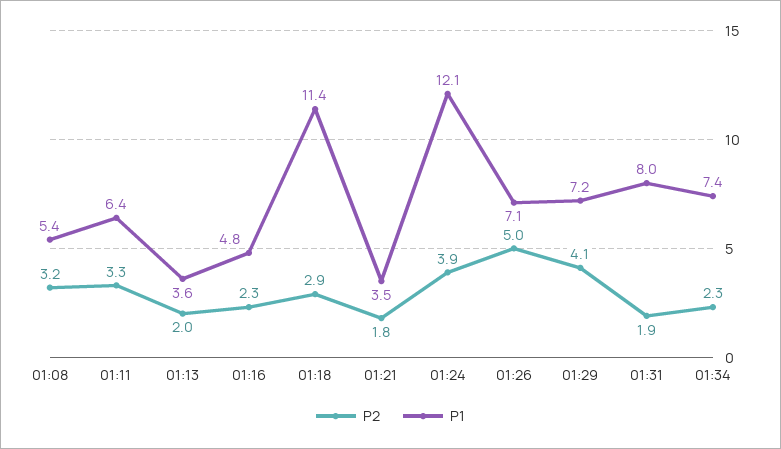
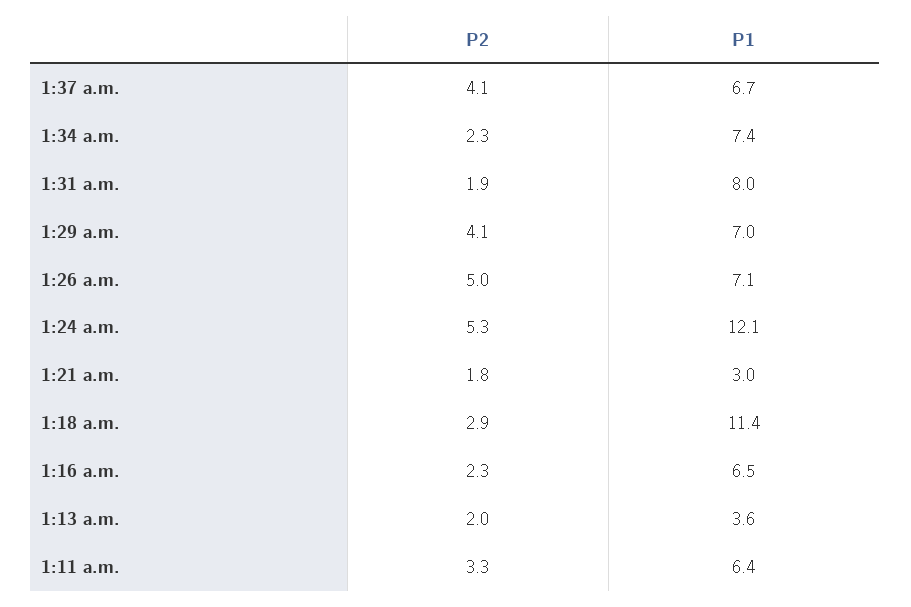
P2, 01:08: 3.2 -> none
P1, 01:08: 5.4 -> none
P1, 01:16: 4.8 -> 6.5
P1, 01:21: 3.5 -> 3
P2, 01:24: 3.9 -> 5.3
P1, 01:29: 7.2 -> 7
P2, 1:37 a.m.: none -> 4.1
P1, 1:37 a.m.: none -> 6.7

